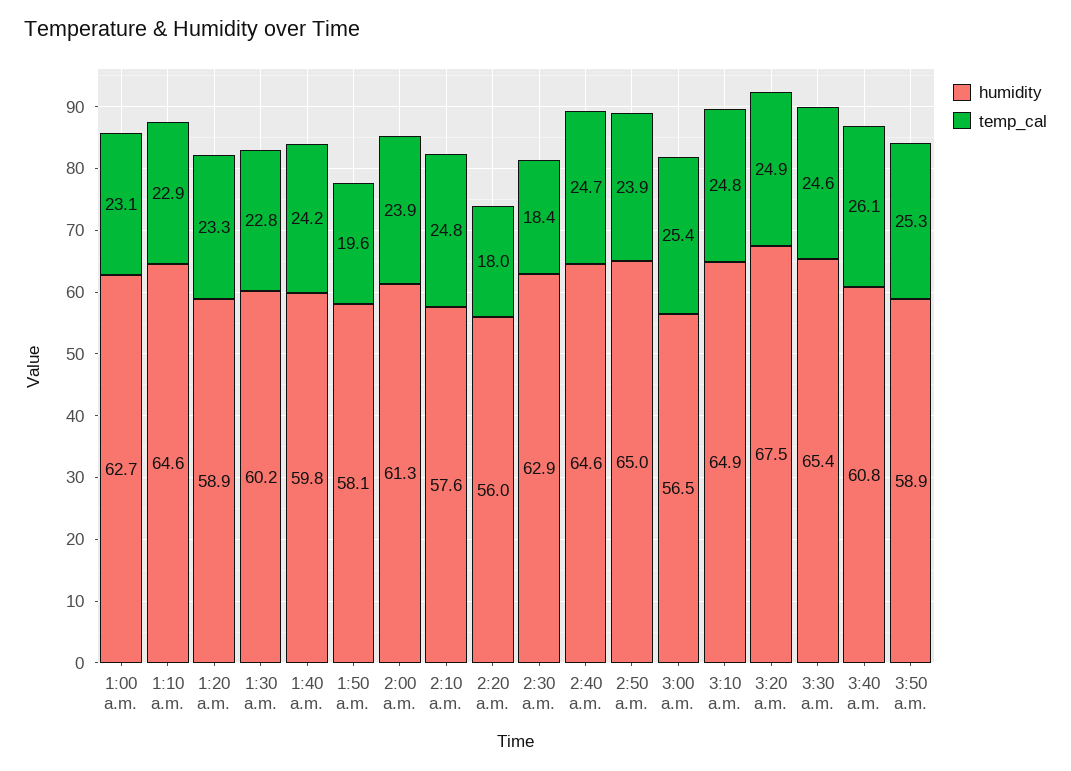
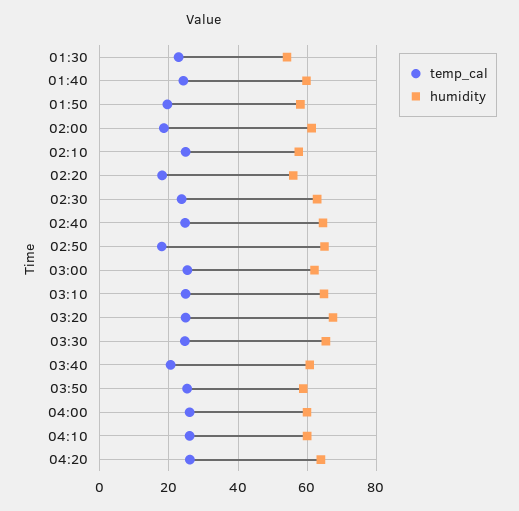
humidity, 1:00 a.m.: 62.7 -> none
temp_cal, 1:00 a.m.: 23.1 -> none
humidity, 1:10 a.m.: 64.6 -> none
temp_cal, 1:10 a.m.: 22.9 -> none
humidity, 1:20 a.m.: 58.9 -> none
temp_cal, 1:20 a.m.: 23.3 -> none
humidity, 1:30 a.m.: 60.2 -> 54
temp_cal, 2:00 a.m.: 23.9 -> 18
temp_cal, 2:30 a.m.: 18.4 -> 24
temp_cal, 2:50 a.m.: 23.9 -> 18
humidity, 3:00 a.m.: 56.5 -> 62
temp_cal, 3:40 a.m.: 26.1 -> 20
temp_cal, 04:00: none -> 26
humidity, 04:00: none -> 60
temp_cal, 04:10: none -> 26
humidity, 04:10: none -> 60
temp_cal, 04:20: none -> 26
humidity, 04:20: none -> 64

